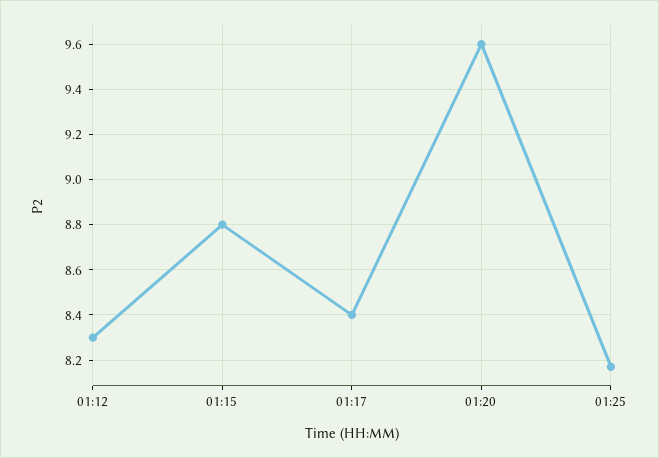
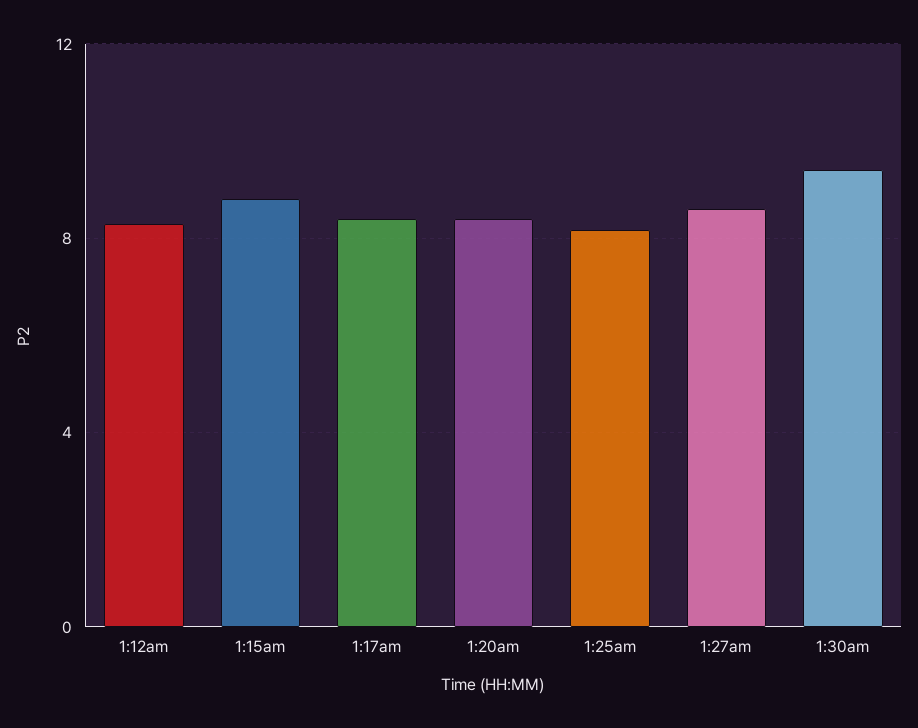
01:20: 9.6 -> 8.5
1:27am: none -> 8.5
1:30am: none -> 9.5

